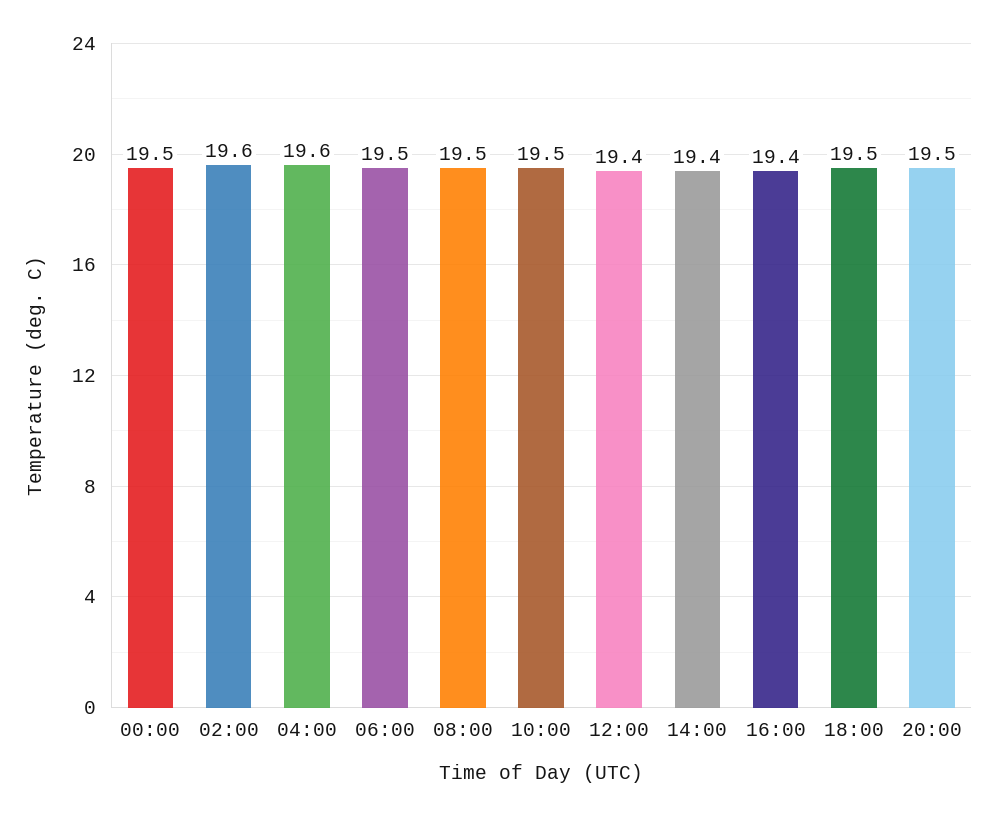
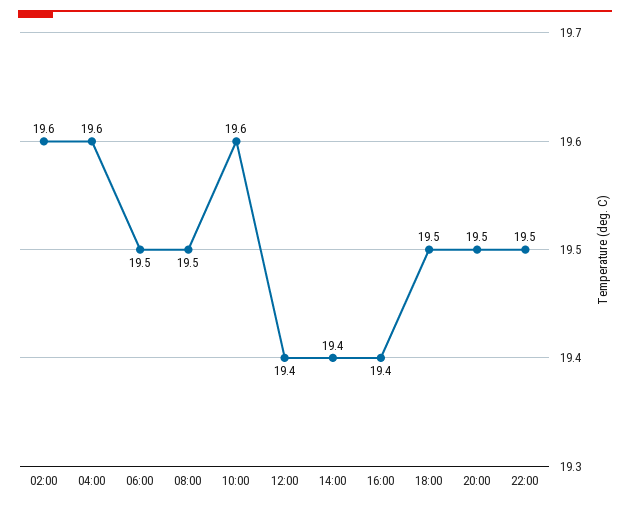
00:00: 19.5 -> none
10:00: 19.5 -> 19.6
22:00: none -> 19.5

